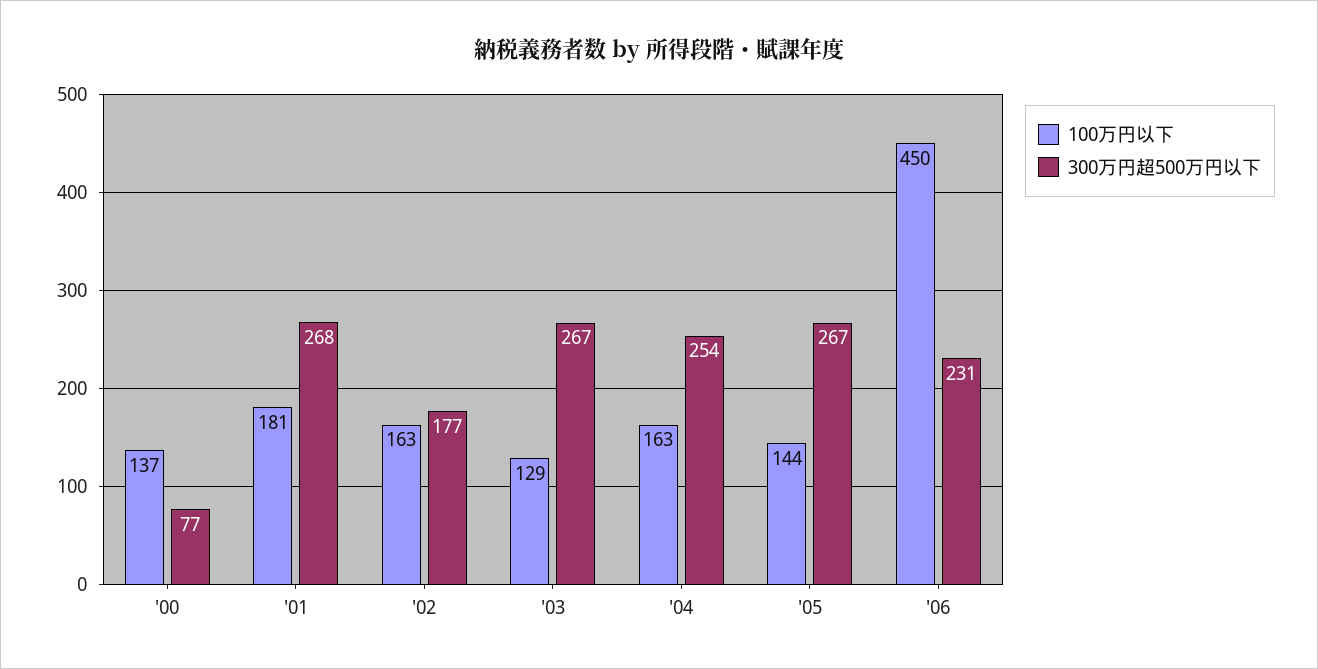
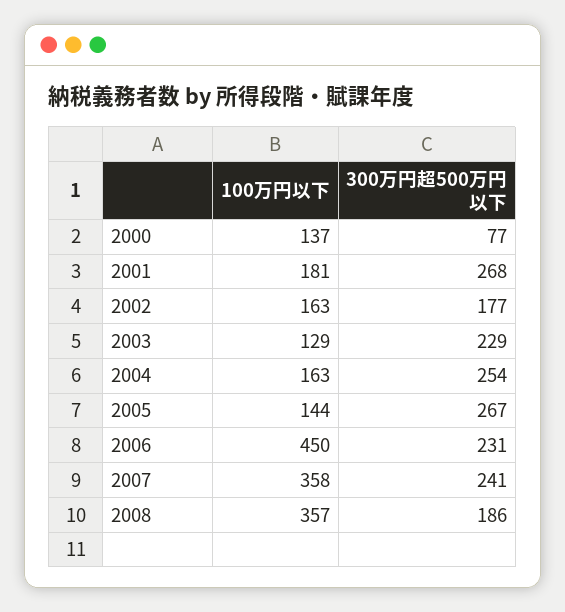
300万円超500万円以下, '03: 267 -> 229
100万円以下, 2007: none -> 358
300万円超500万円以下, 2007: none -> 241
100万円以下, 2008: none -> 357
300万円超500万円以下, 2008: none -> 186

